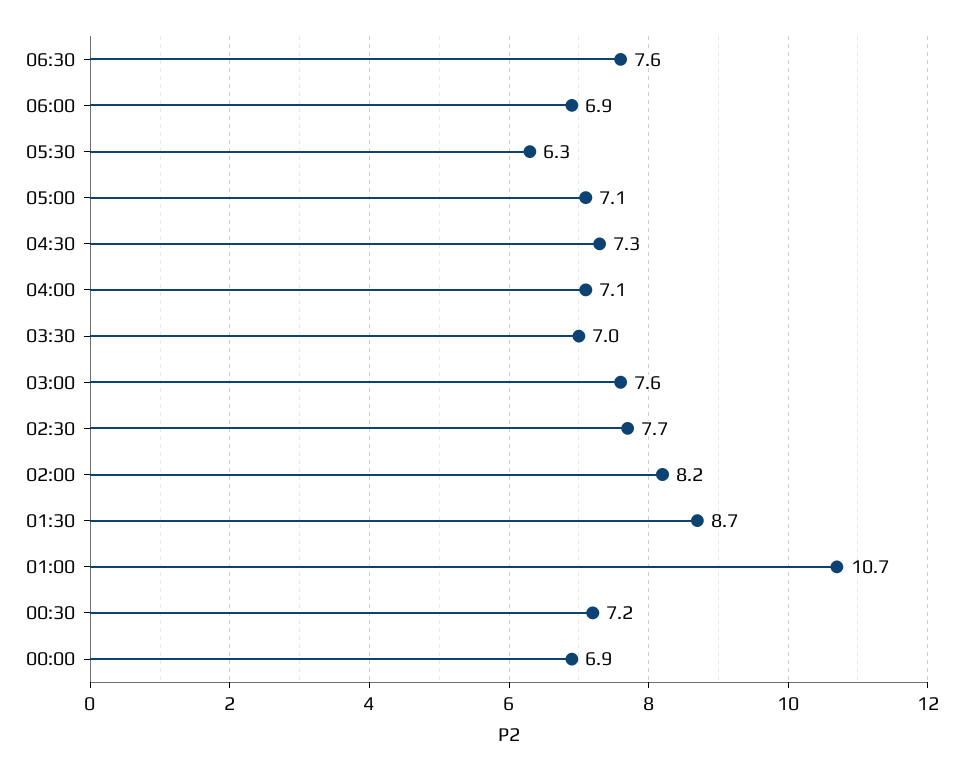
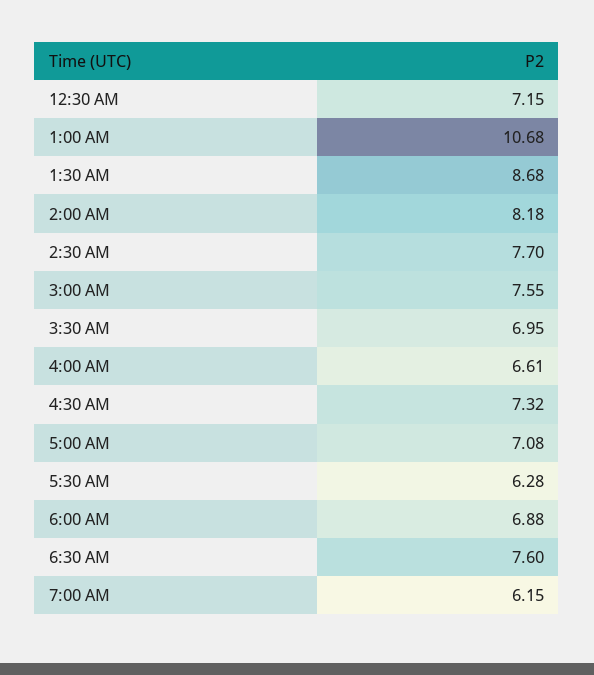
04:00: 7.1 -> 6.61
00:00: 6.9 -> none
7:00 AM: none -> 6.15

